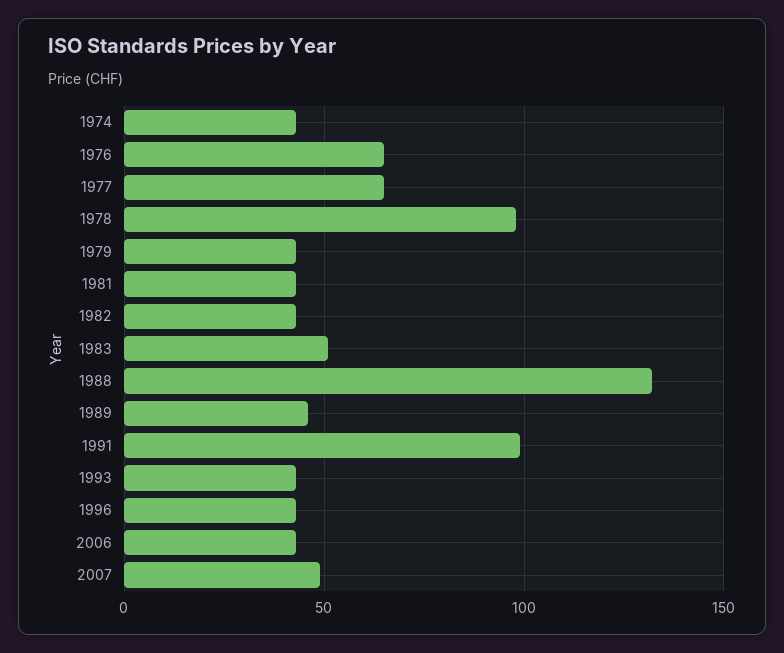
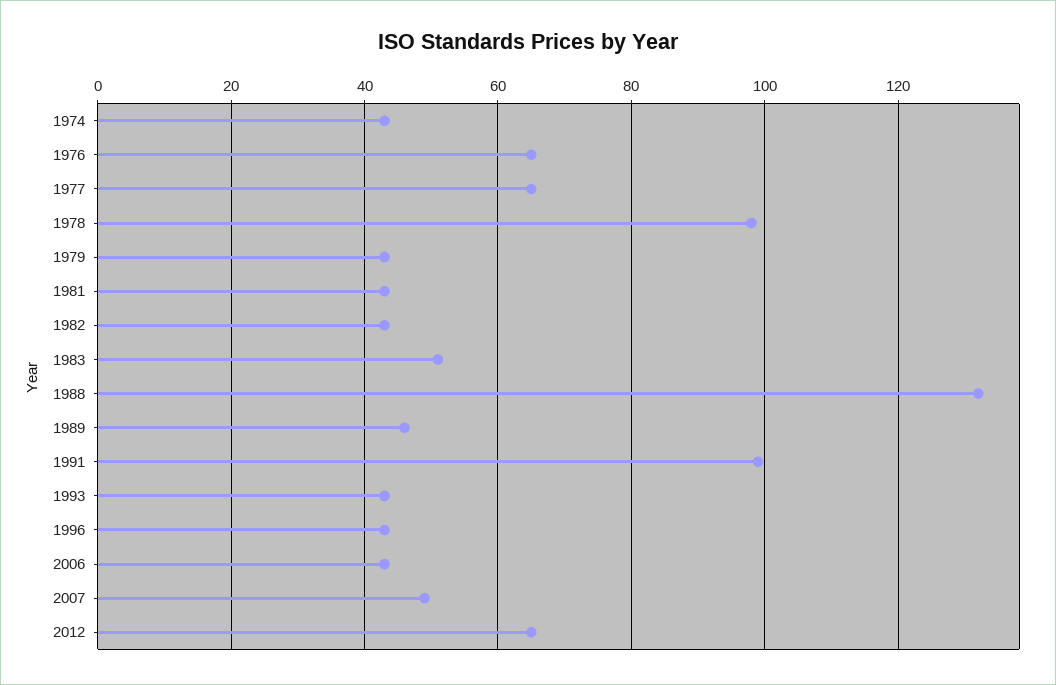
2012: none -> 65

